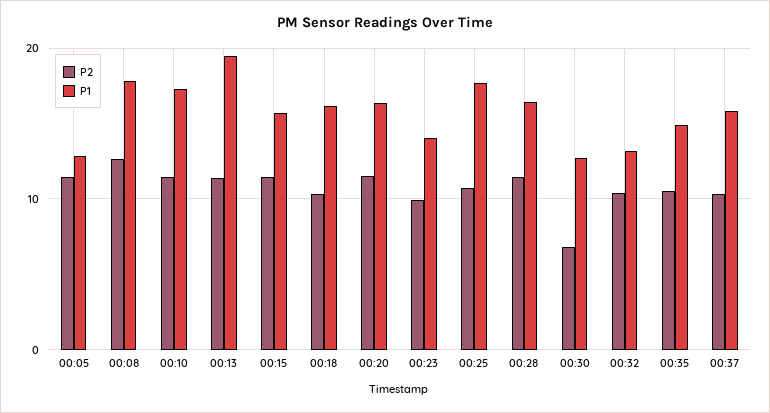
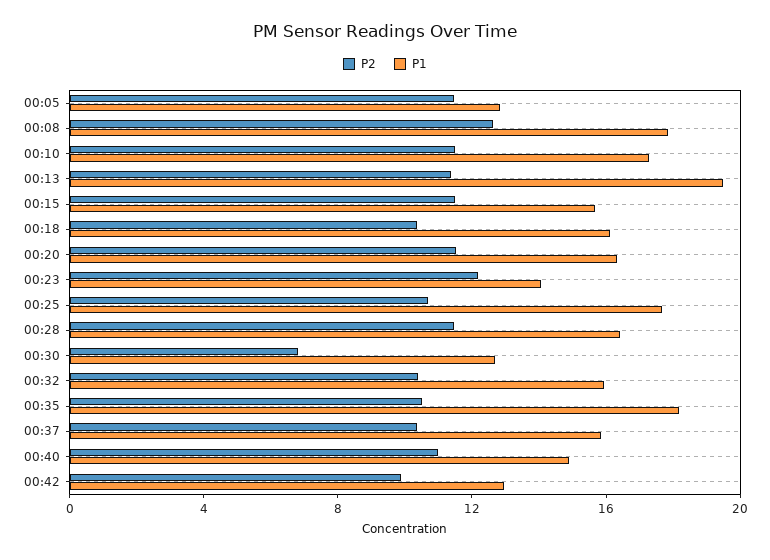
P2, 00:23: 10 -> 12
P1, 00:32: 13 -> 16
P1, 00:35: 15 -> 18
P2, 00:40: none -> 11
P1, 00:40: none -> 15
P2, 00:42: none -> 10
P1, 00:42: none -> 13

